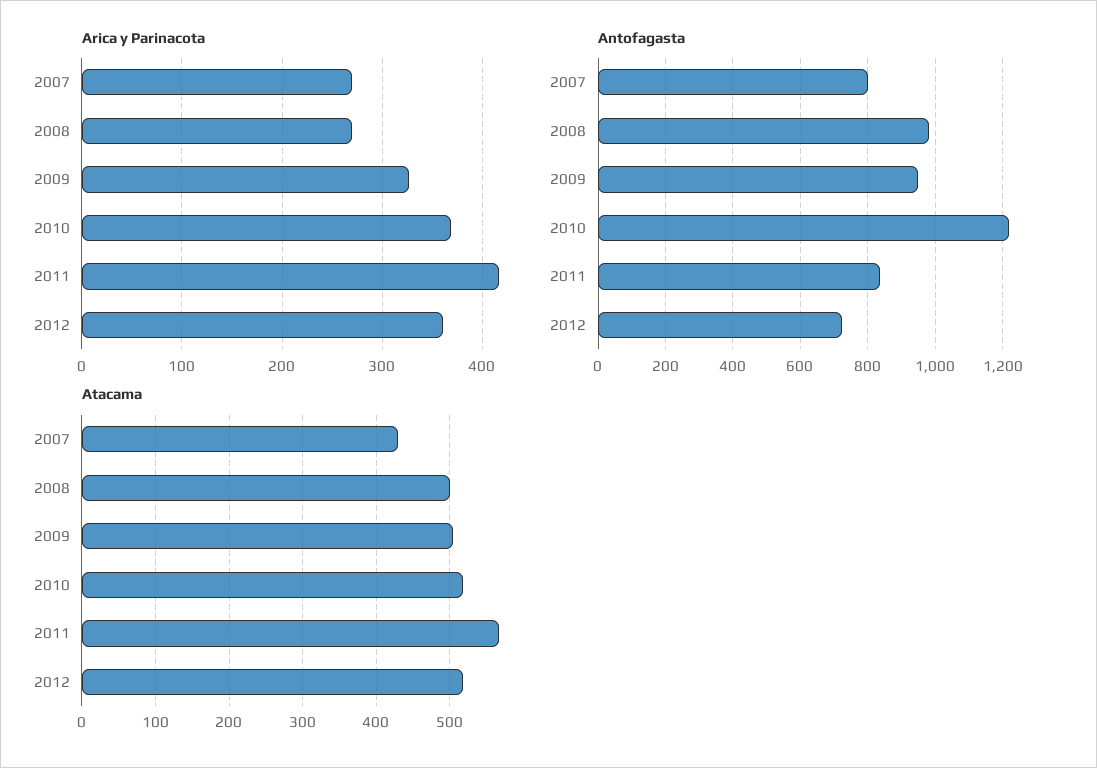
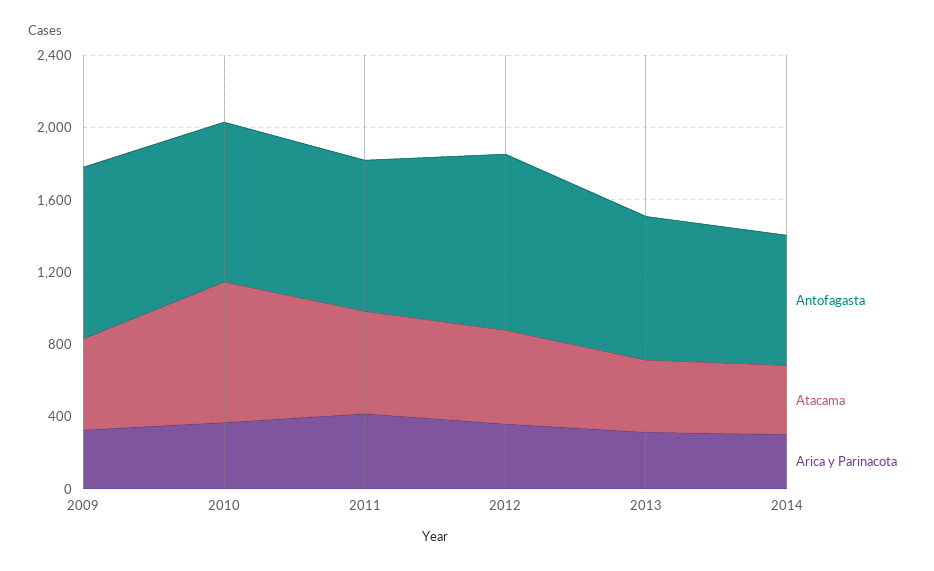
Arica y Parinacota, 2007: 270 -> none
Arica y Parinacota, 2008: 270 -> none
Antofagasta, 2007: 800 -> none
Antofagasta, 2008: 980 -> none
Antofagasta, 2010: 1220 -> 900
Antofagasta, 2012: 720 -> 1000
Atacama, 2007: 430 -> none
Atacama, 2008: 500 -> none
Atacama, 2010: 520 -> 800
Antofagasta, 2013: none -> 800
Atacama, 2013: none -> 400
Arica y Parinacota, 2013: none -> 300
Antofagasta, 2014: none -> 700
Atacama, 2014: none -> 400
Arica y Parinacota, 2014: none -> 300

